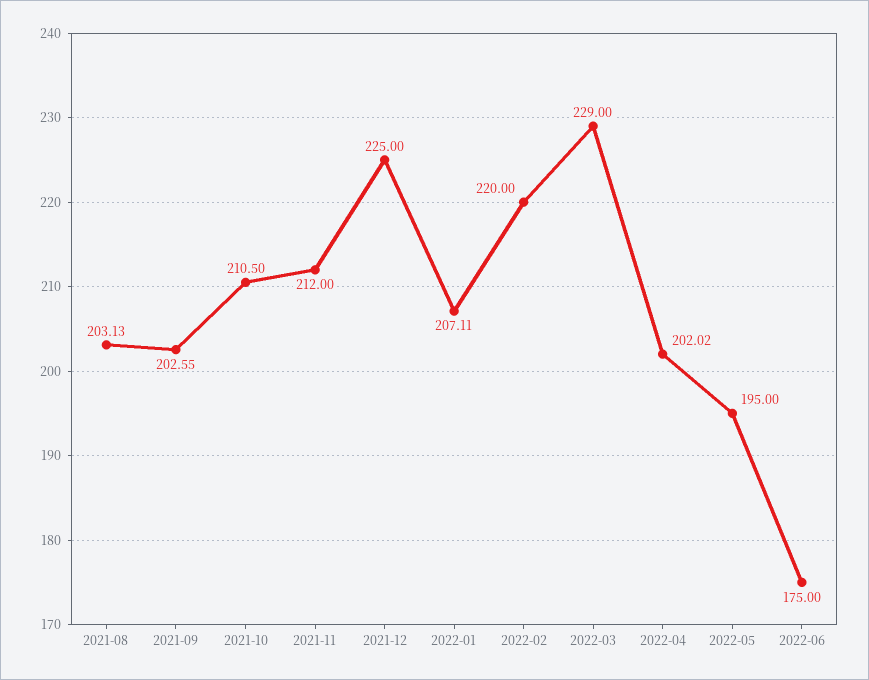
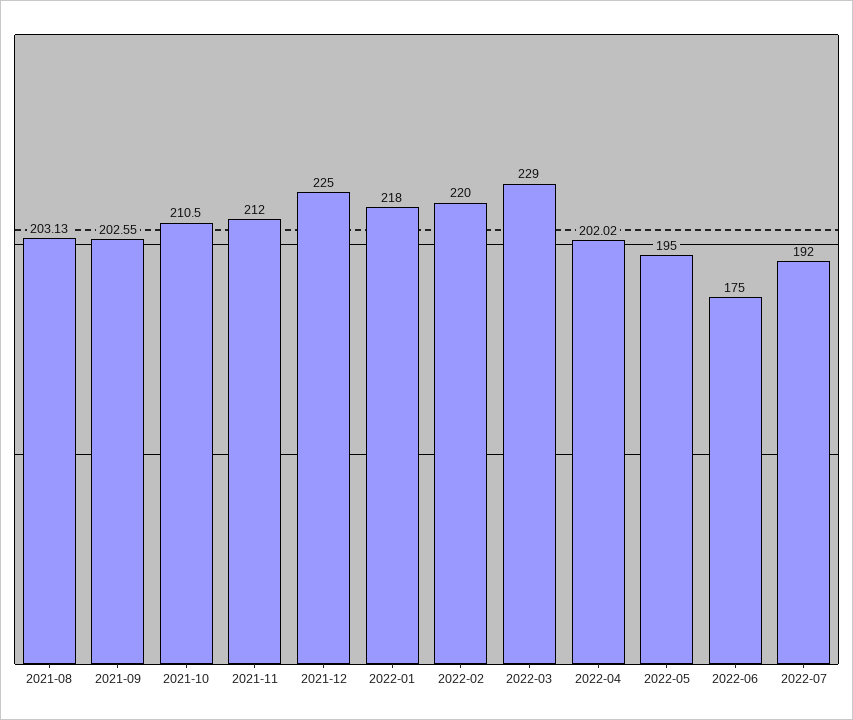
2022-01: 207.11 -> 218
2022-07: none -> 192

